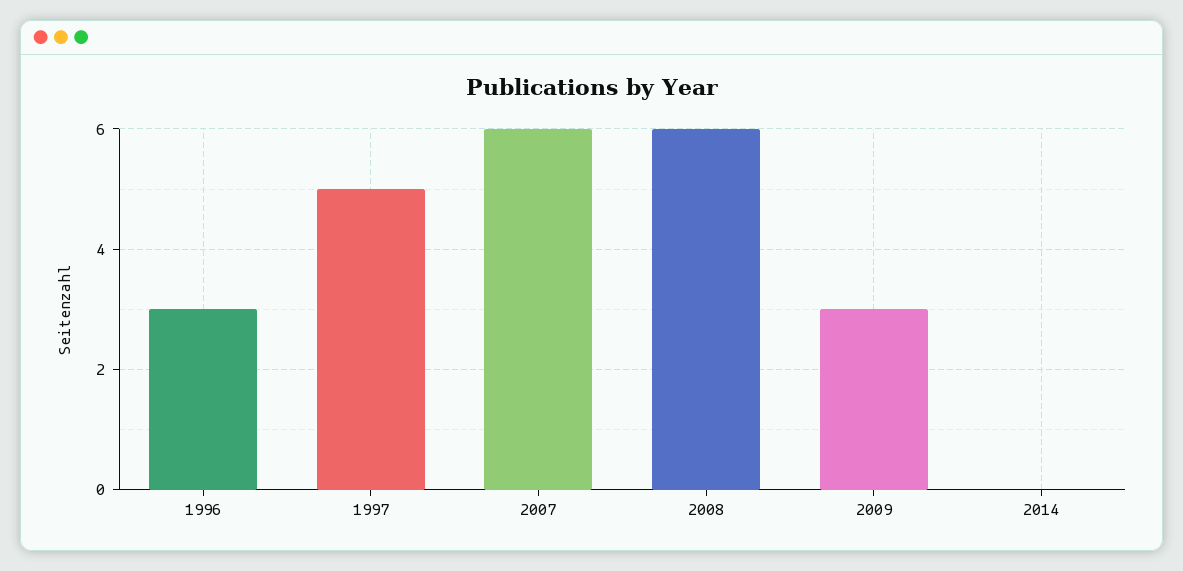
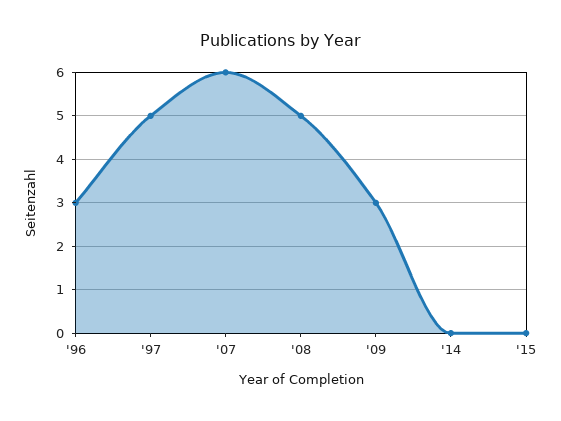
2008: 6 -> 5
'15: none -> 0

